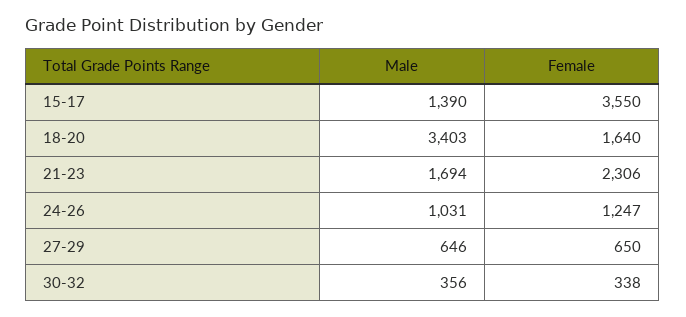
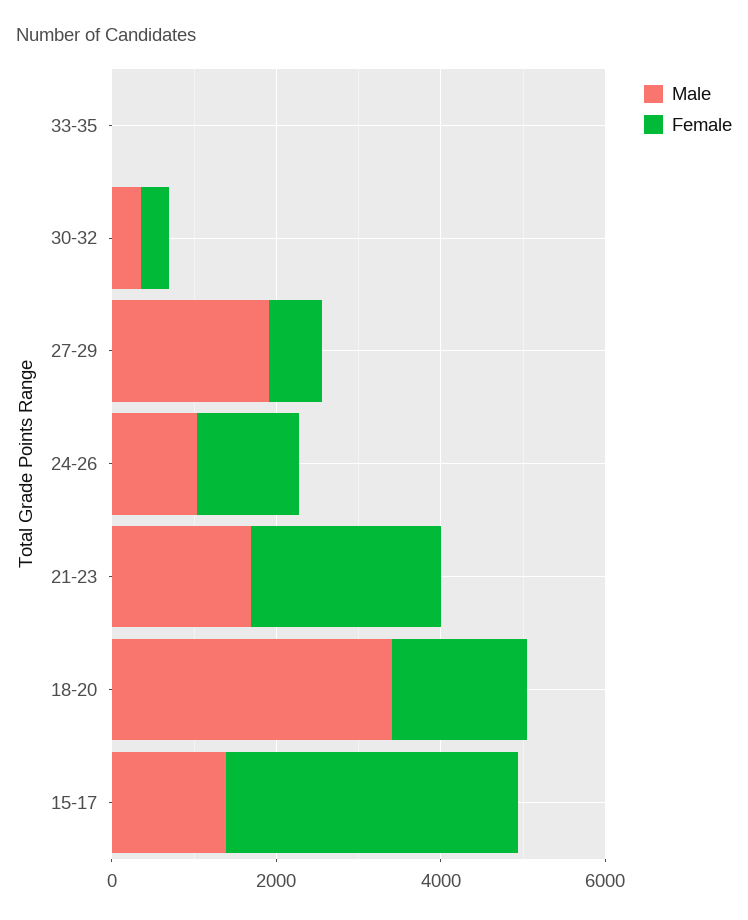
Male, 27-29: 646 -> 2000
Male, 33-35: none -> 0
Female, 33-35: none -> 0

